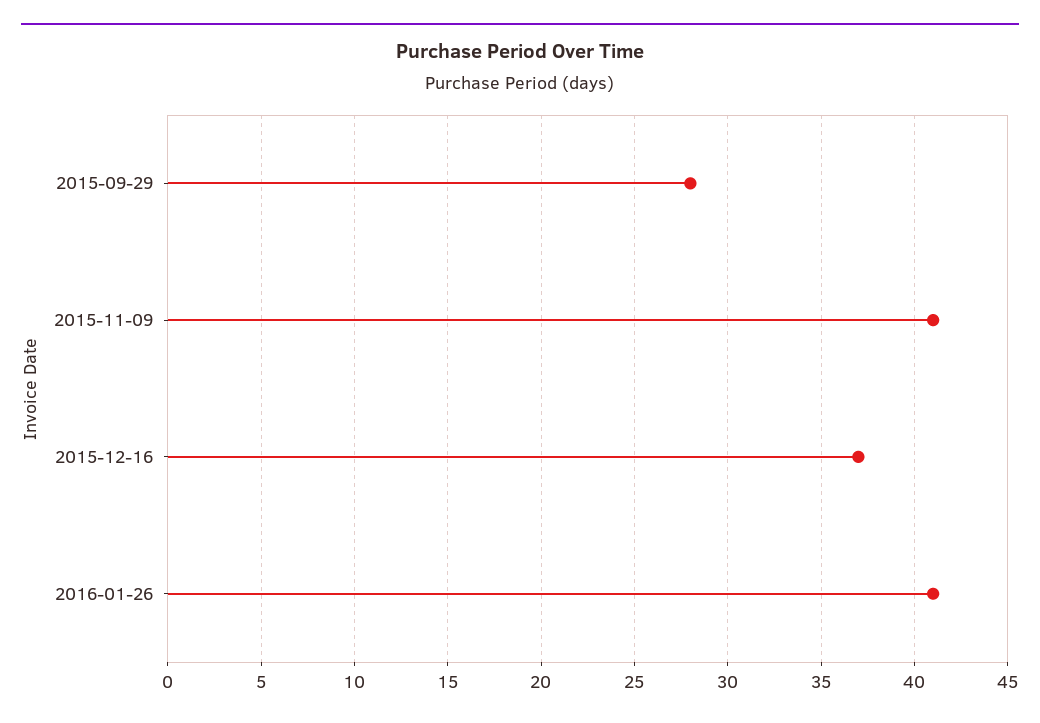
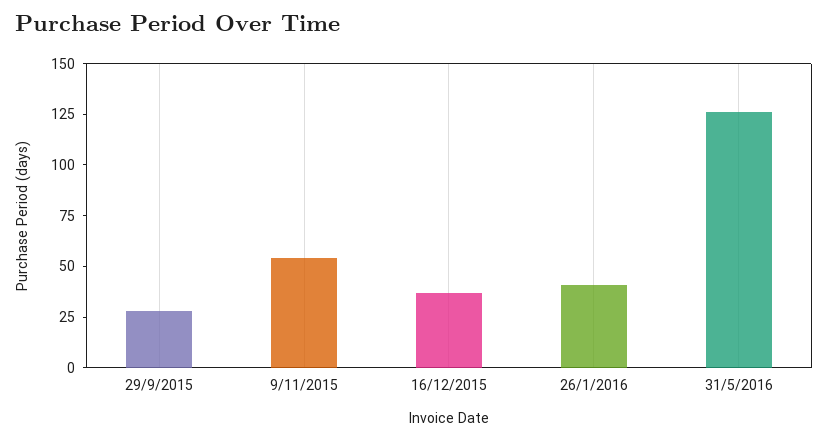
2015-11-09: 41 -> 55
31/5/2016: none -> 125

